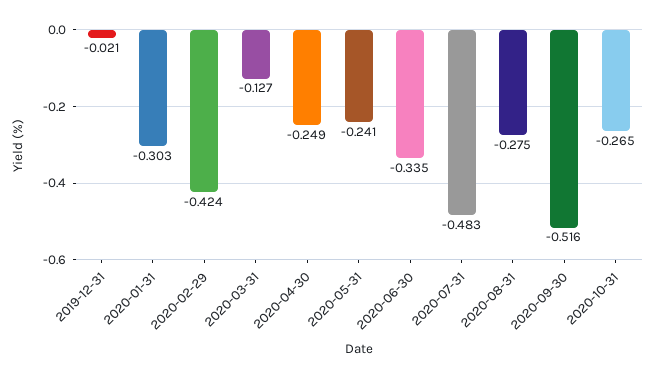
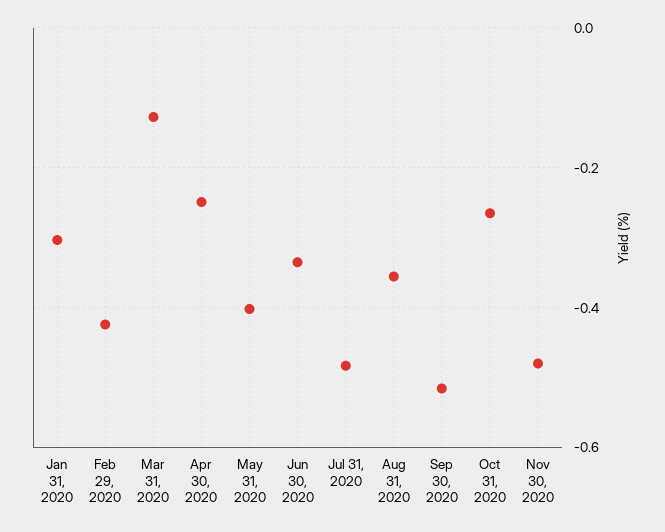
2019-12-31: -0.021 -> none
2020-05-31: -0.241 -> -0.4
2020-08-31: -0.275 -> -0.36
Nov 30, 2020: none -> -0.48

